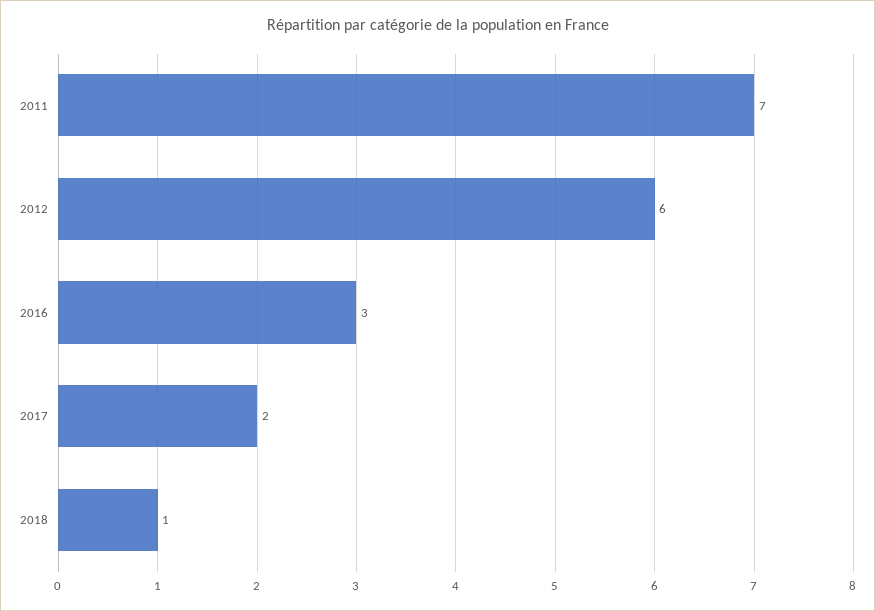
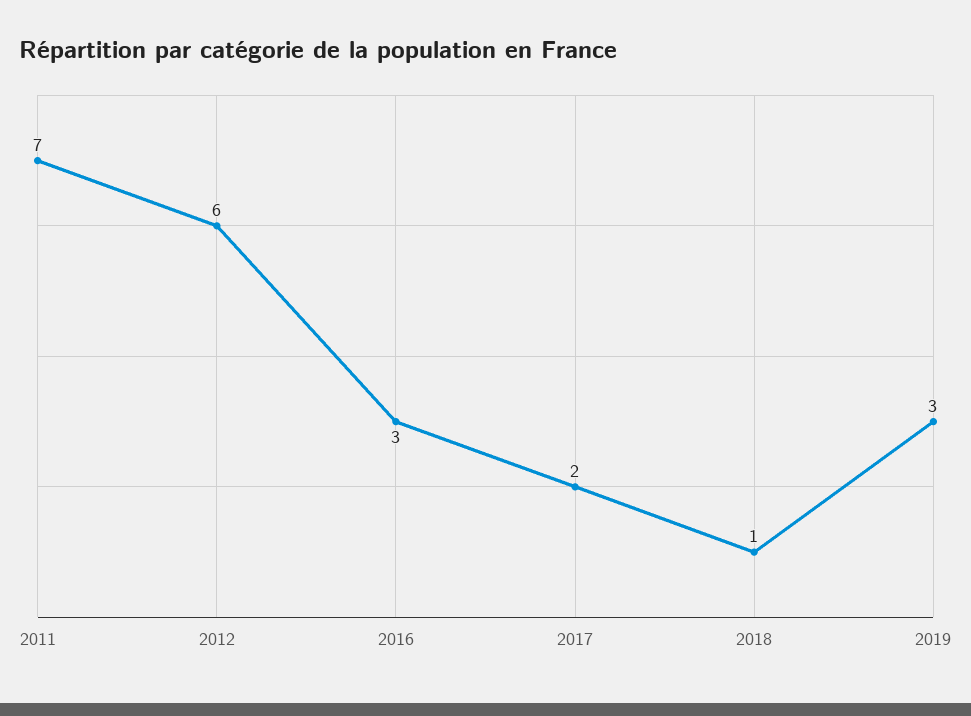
2019: none -> 3

